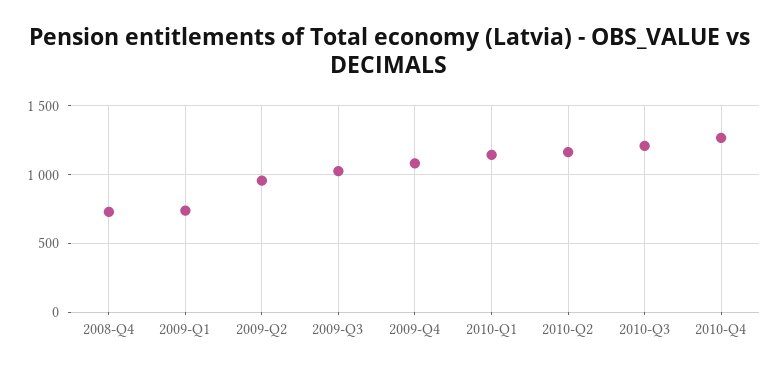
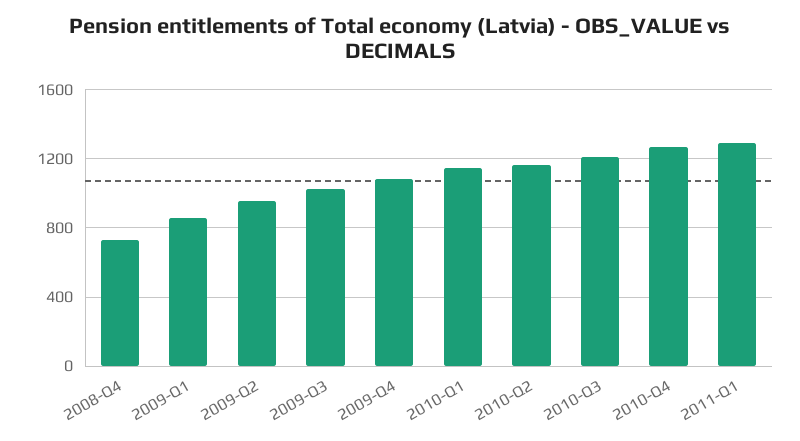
2009-Q1: 750 -> 850
2011-Q1: none -> 1300

